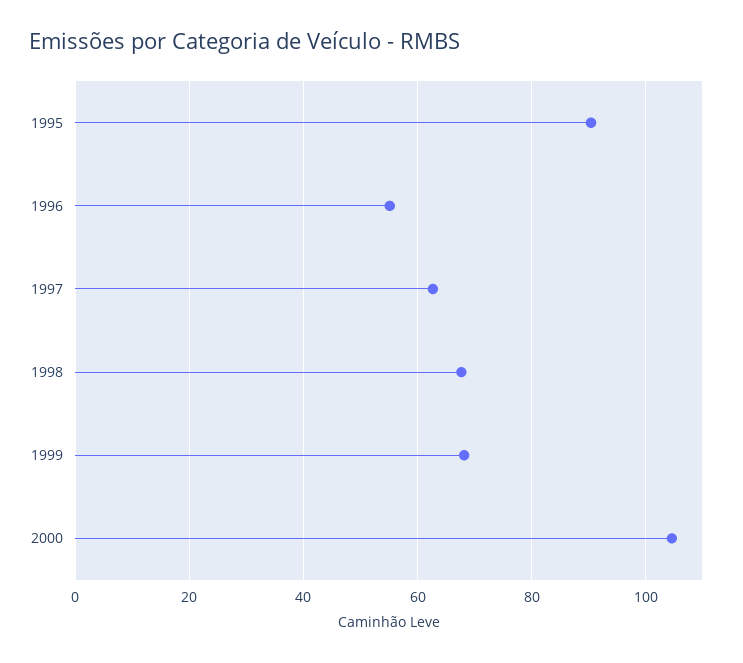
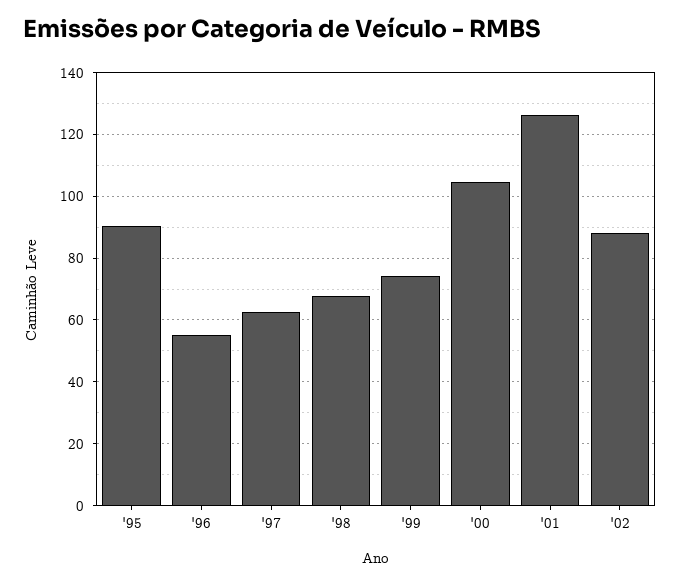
1999: 68 -> 74
'01: none -> 126
'02: none -> 88

